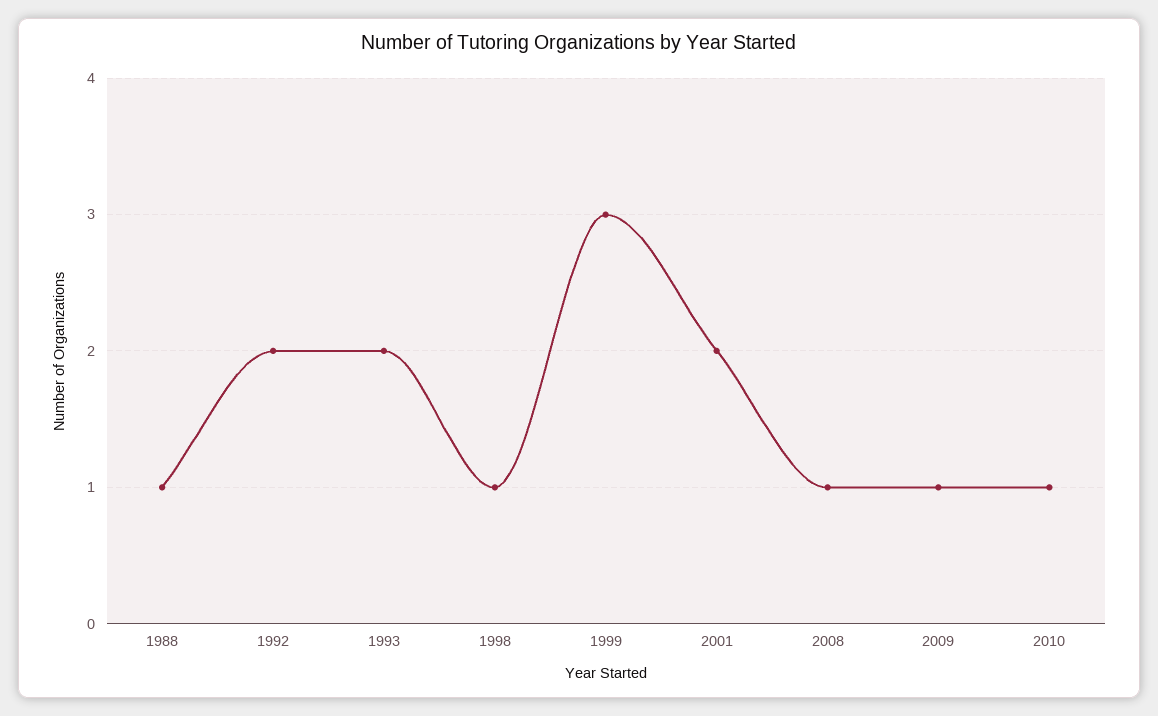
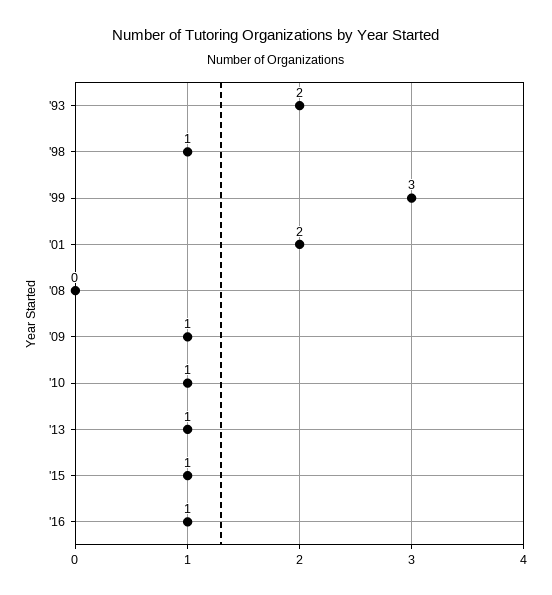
1988: 1 -> none
1992: 2 -> none
2008: 1 -> 0
'13: none -> 1
'15: none -> 1
'16: none -> 1

